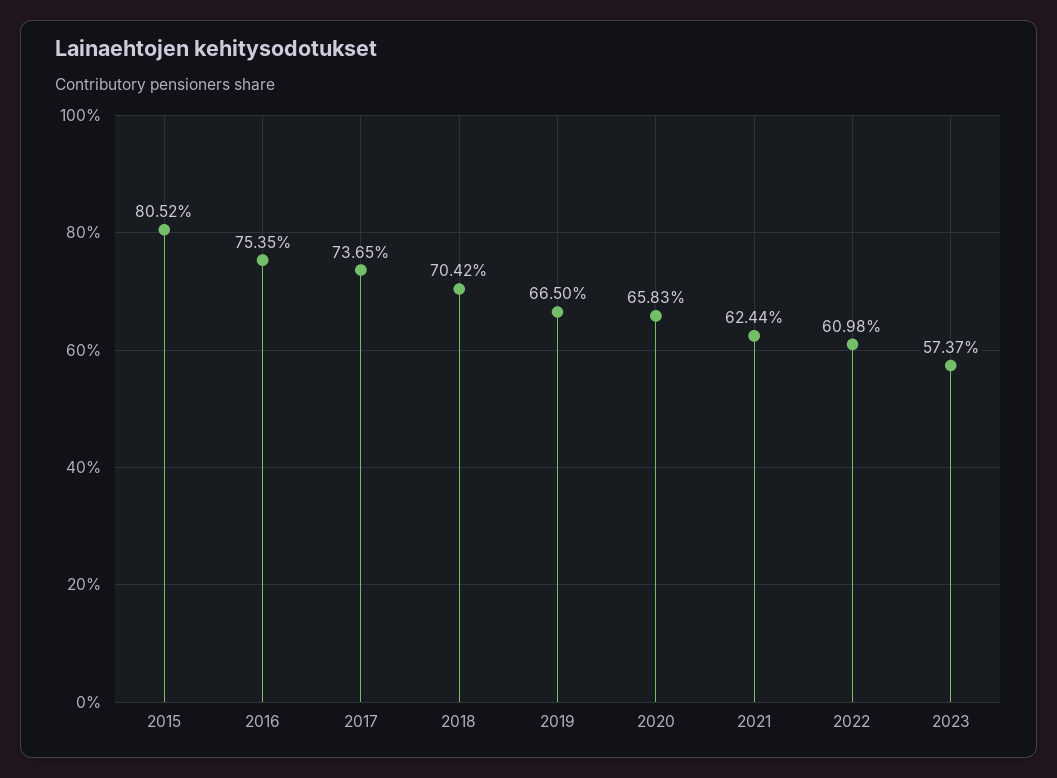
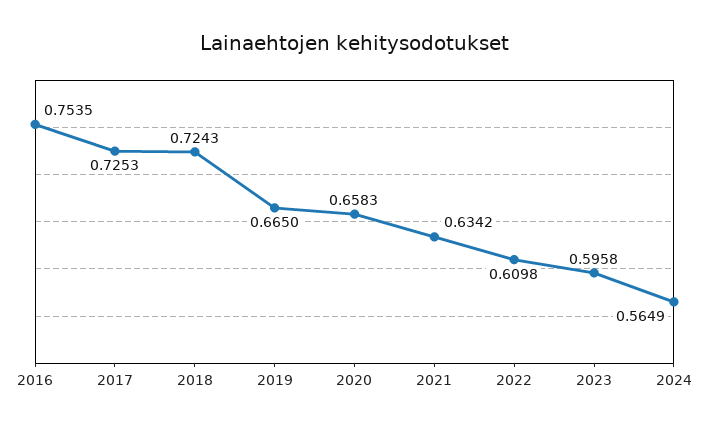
2015: 0.8052 -> none
2017: 0.7365 -> 0.7253
2018: 0.7042 -> 0.7243
2021: 0.6244 -> 0.6342
2023: 0.5737 -> 0.5958
2024: none -> 0.5649

